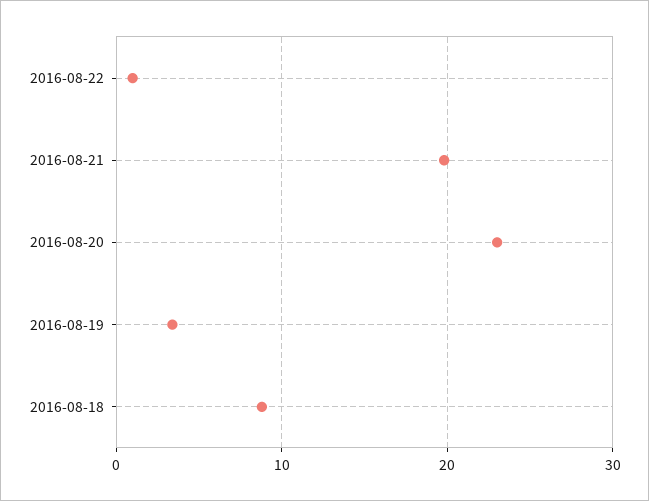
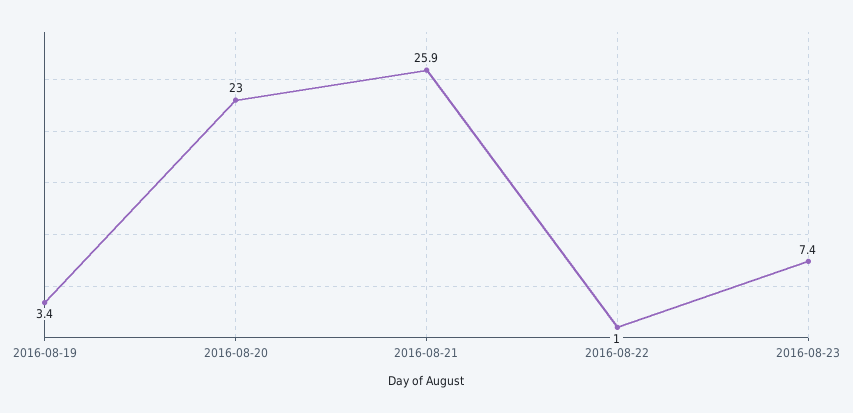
2016-08-21: 20 -> 25.9
2016-08-18: 9 -> none
2016-08-23: none -> 7.4

